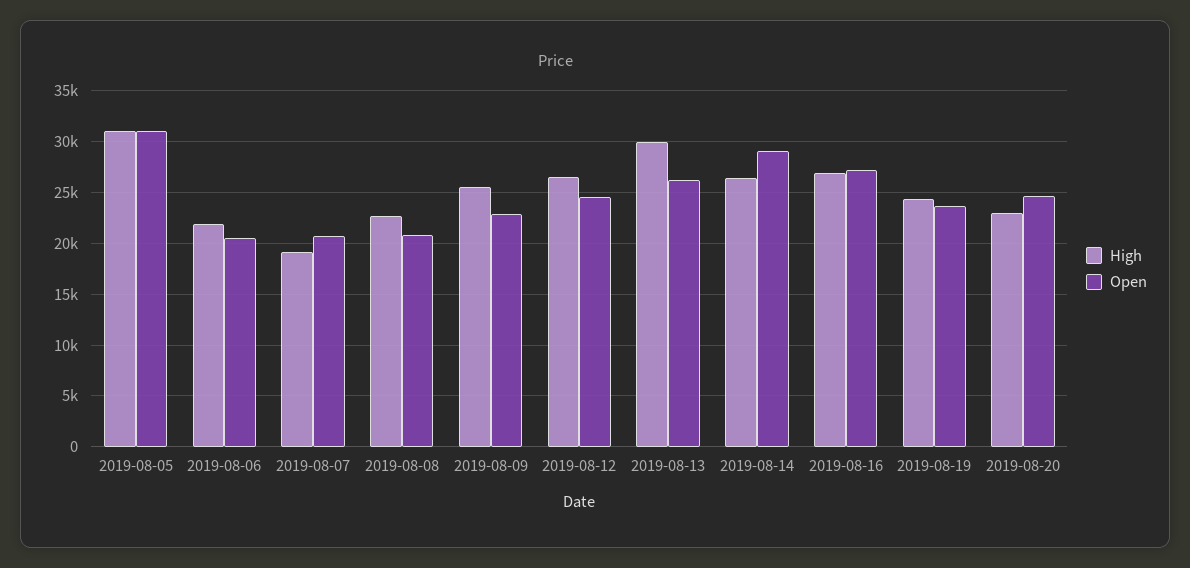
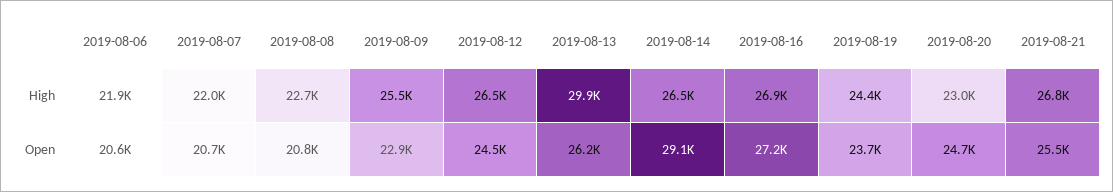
High, 2019-08-05: 31000 -> none
Open, 2019-08-05: 31000 -> none
High, 2019-08-07: 19000 -> 22000
High, 2019-08-21: none -> 26800
Open, 2019-08-21: none -> 25500

